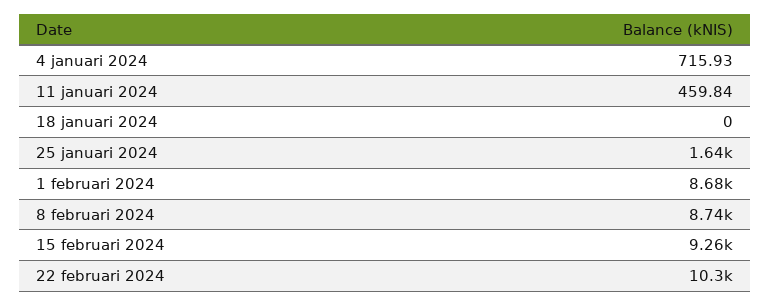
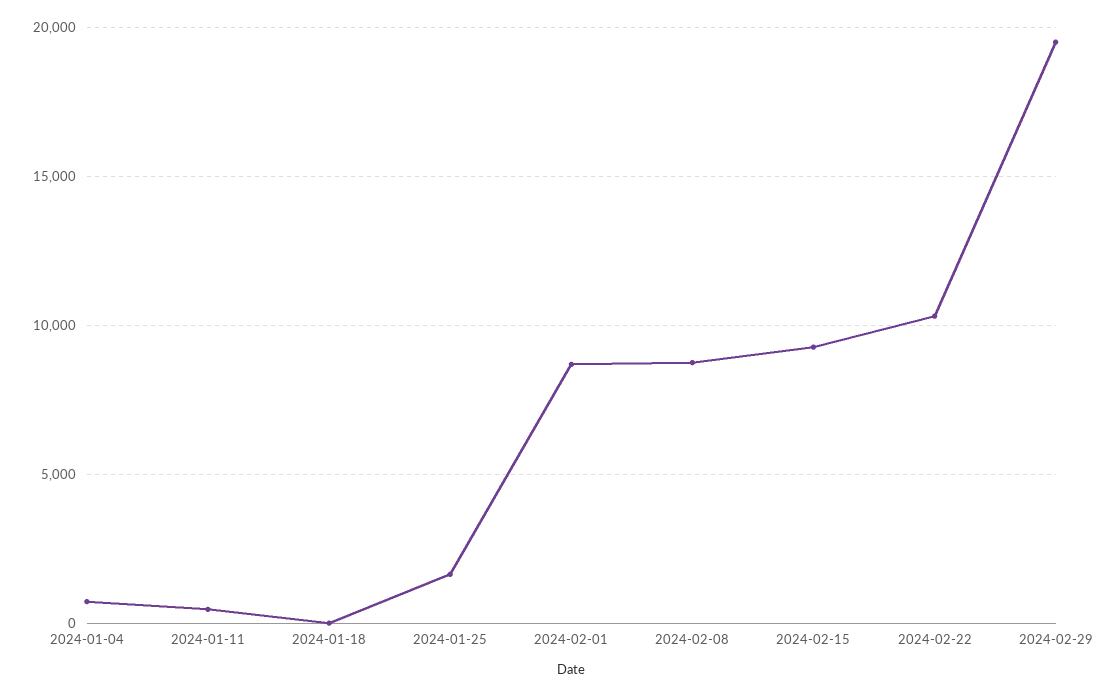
2024-02-29: none -> 19500

